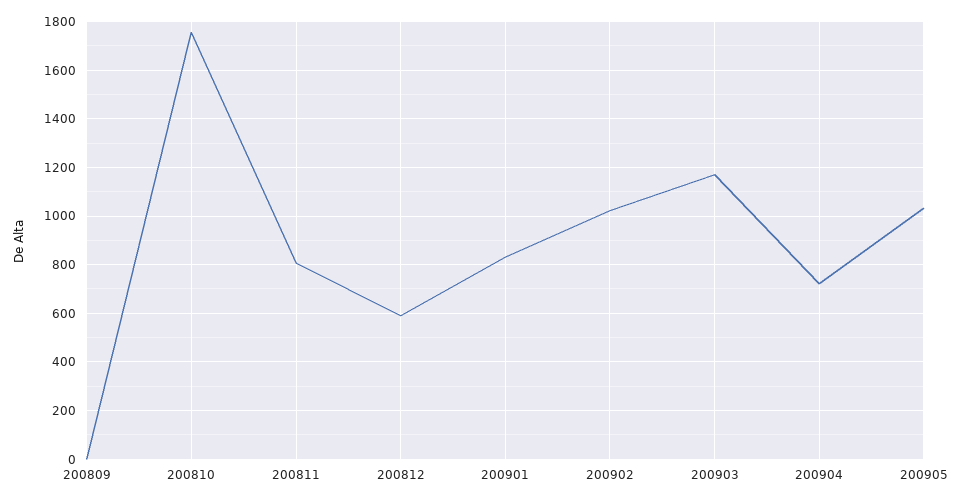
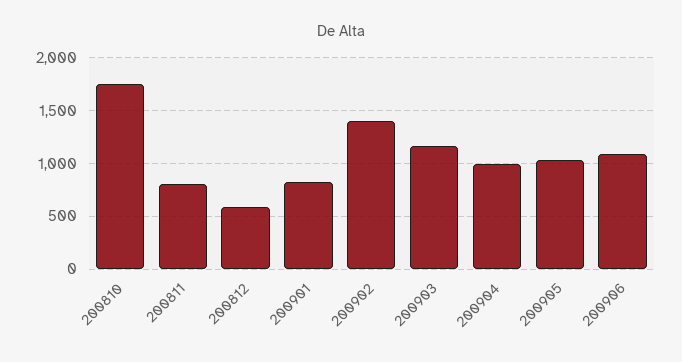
200809: 0 -> none
200902: 1025 -> 1400
200904: 725 -> 1000
200906: none -> 1100

